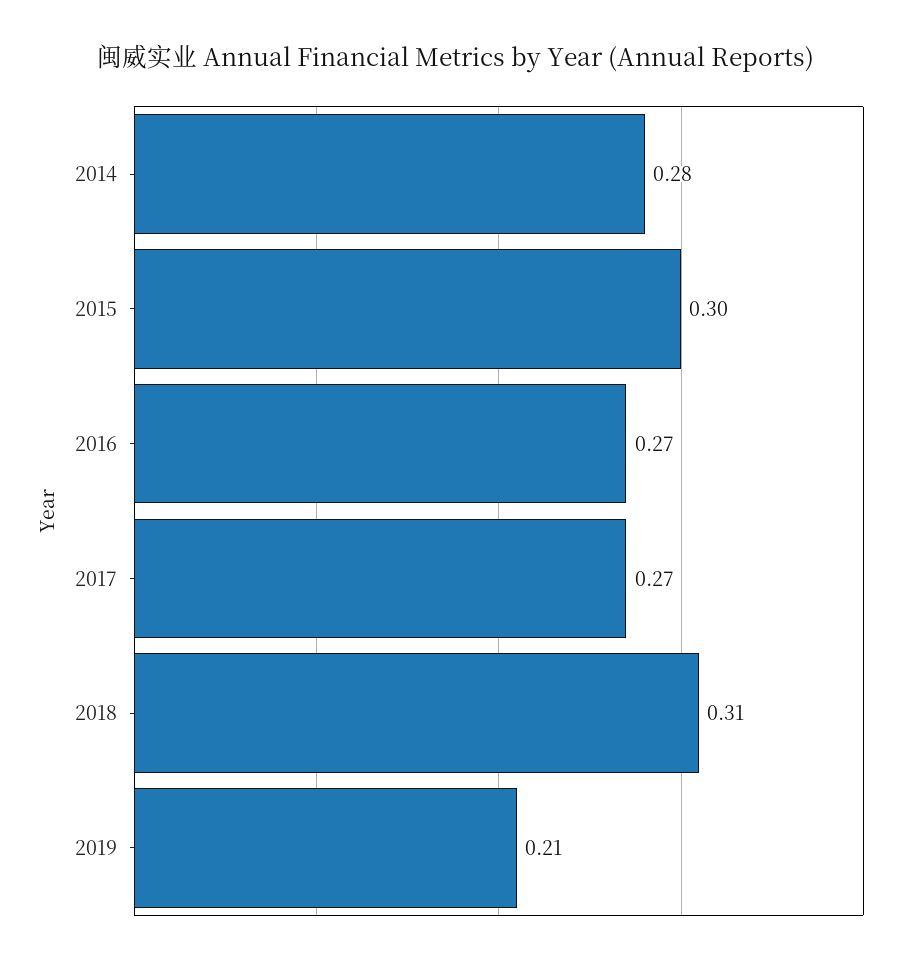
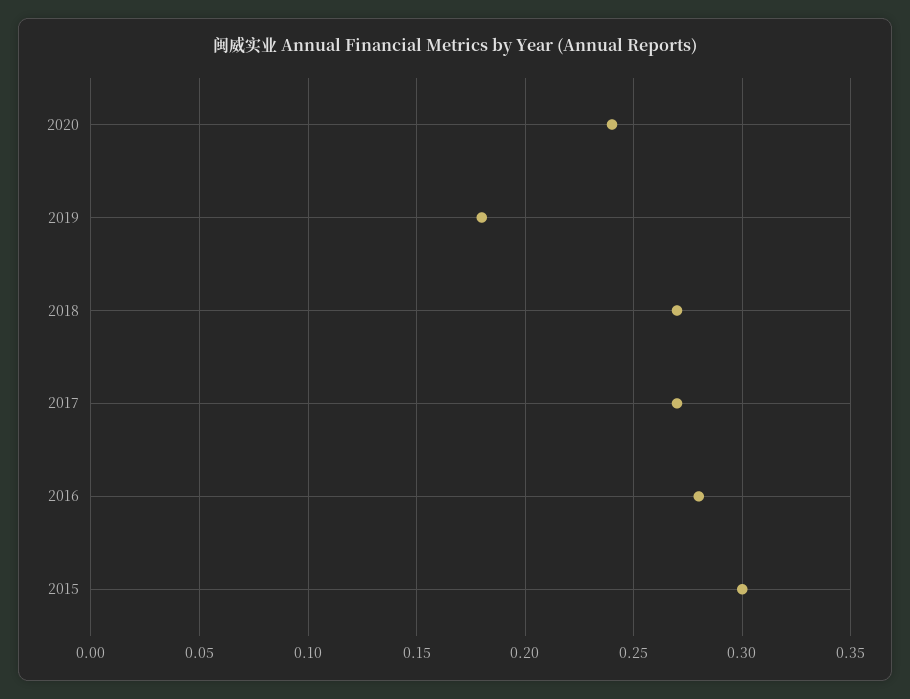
2014: 0.28 -> none
2016: 0.27 -> 0.28
2018: 0.31 -> 0.27
2019: 0.21 -> 0.18
2020: none -> 0.24

